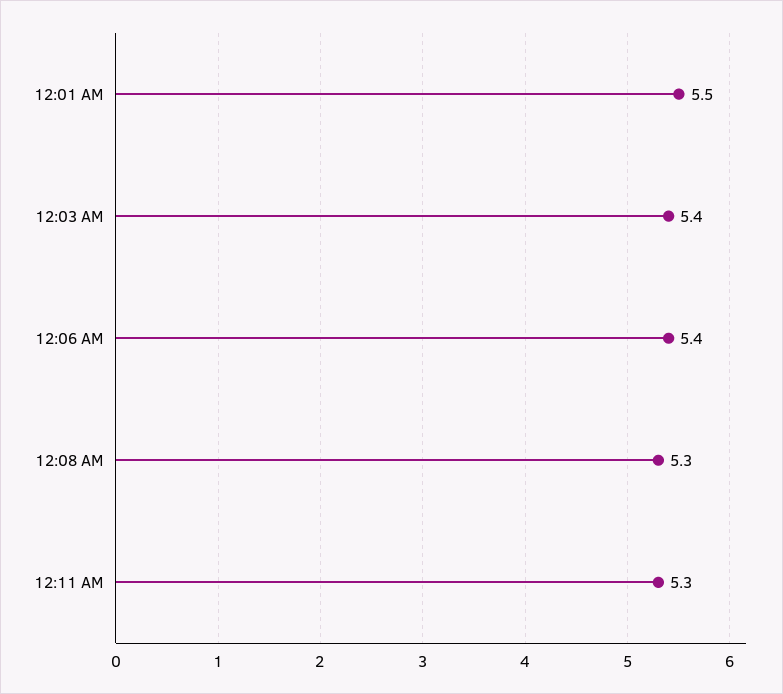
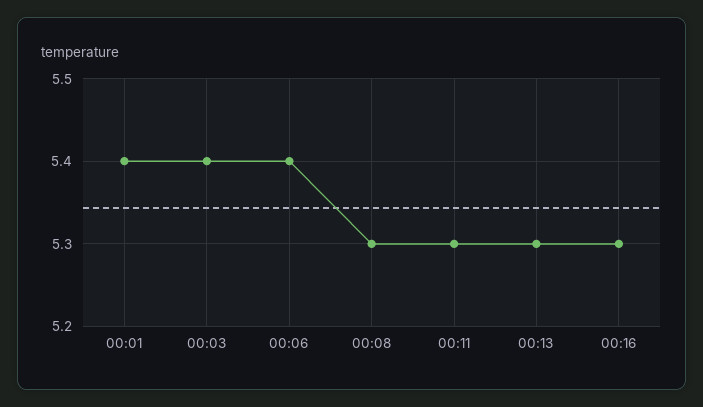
12:01 AM: 5.5 -> 5.4
00:13: none -> 5.3
00:16: none -> 5.3

